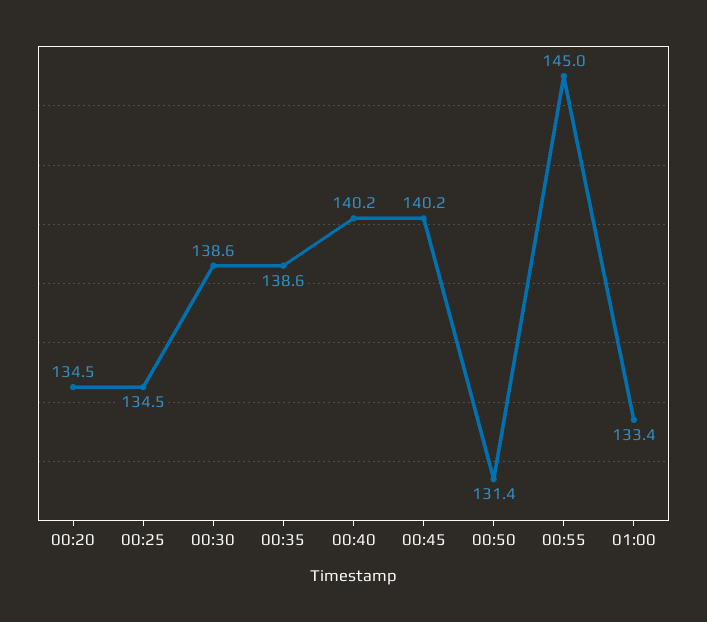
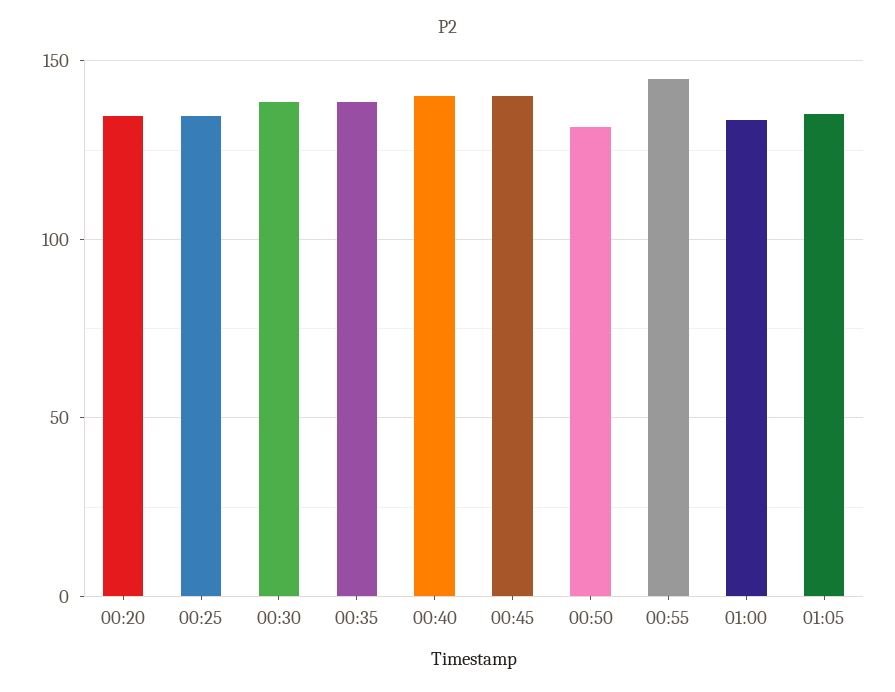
01:05: none -> 135

